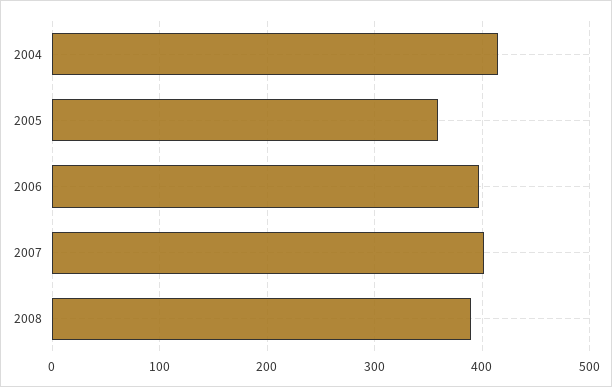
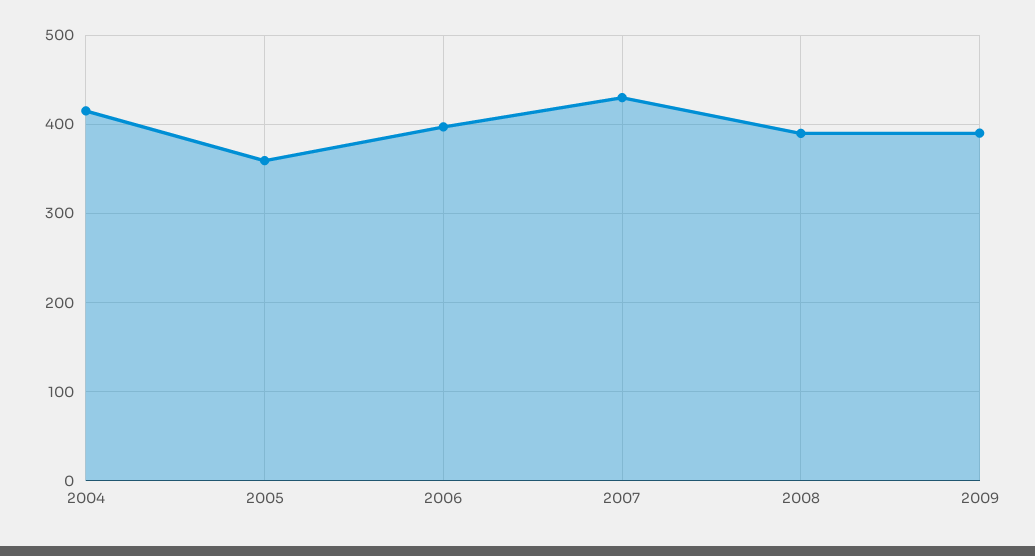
2007: 400 -> 430
2009: none -> 390

